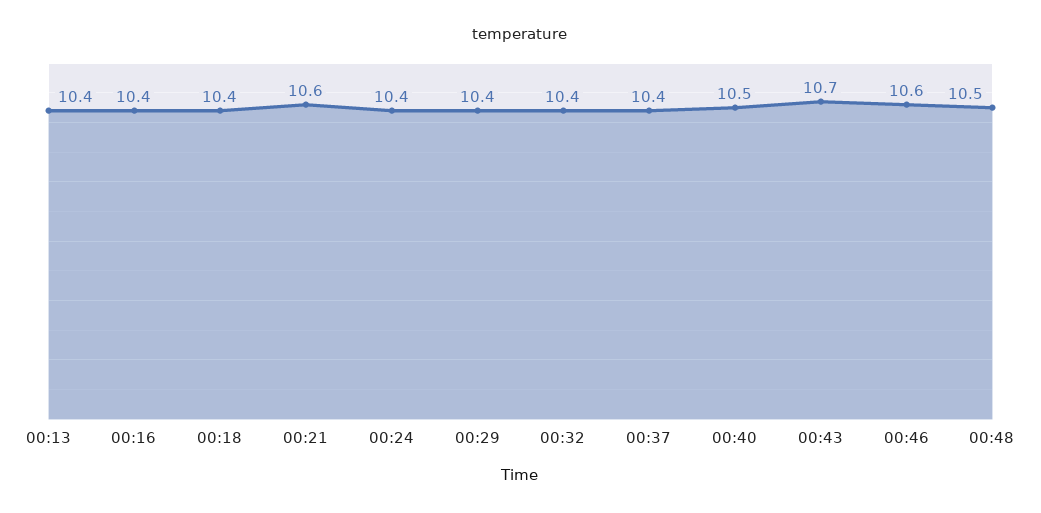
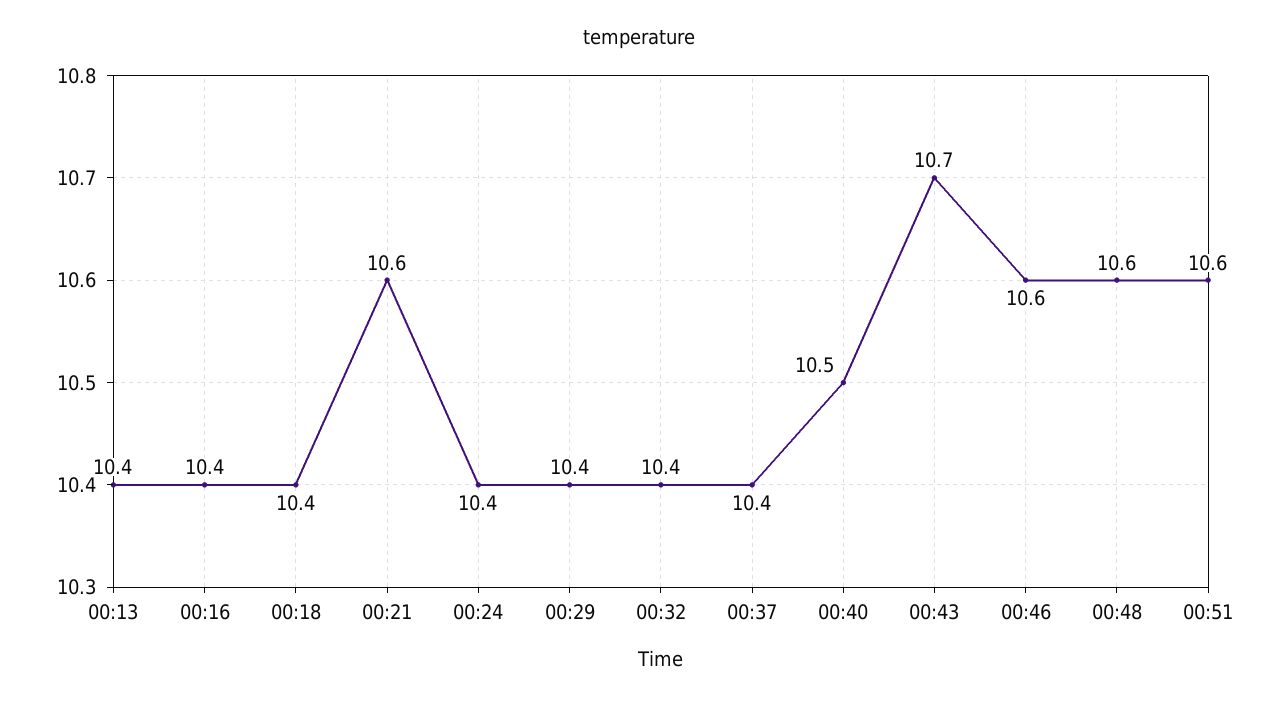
00:48: 10.5 -> 10.6
00:51: none -> 10.6

